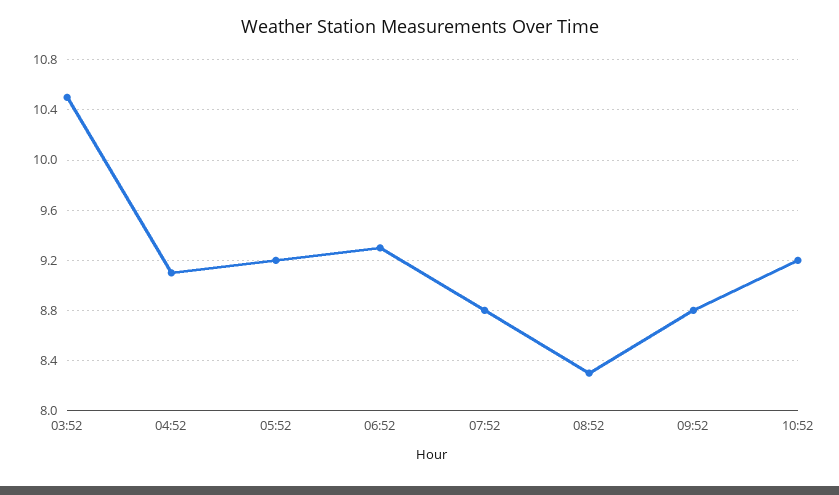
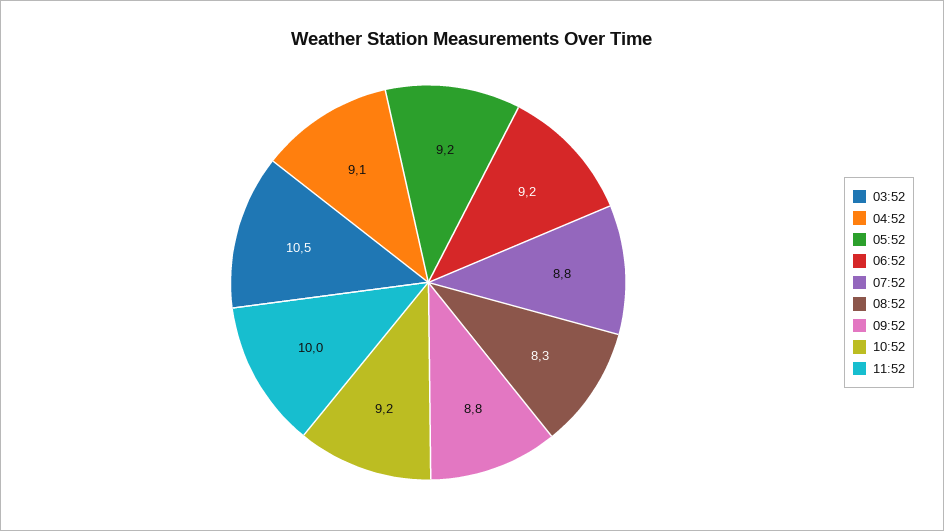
06:52: 9.3 -> 9.2
11:52: none -> 10

